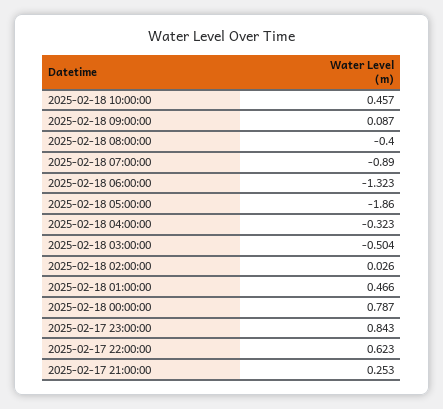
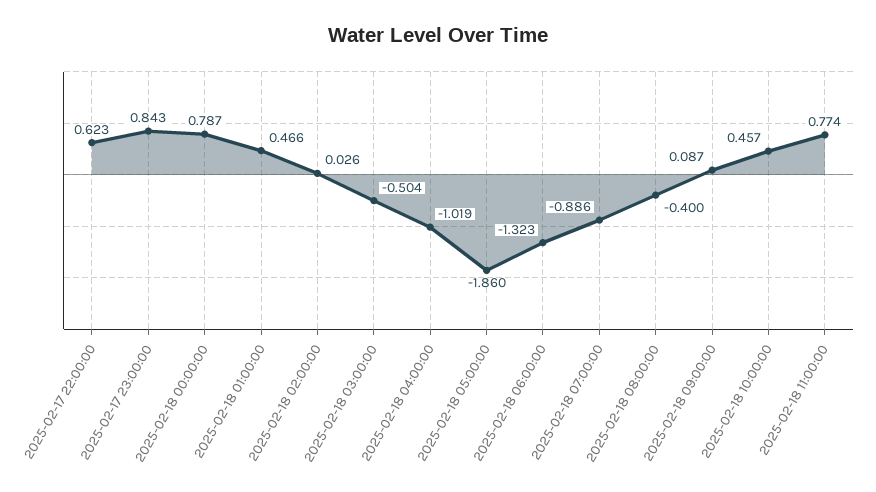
2025-02-18 07:00:00: -0.89 -> -0.886
2025-02-18 04:00:00: -0.323 -> -1.019
2025-02-17 21:00:00: 0.253 -> none
2025-02-18 11:00:00: none -> 0.774

